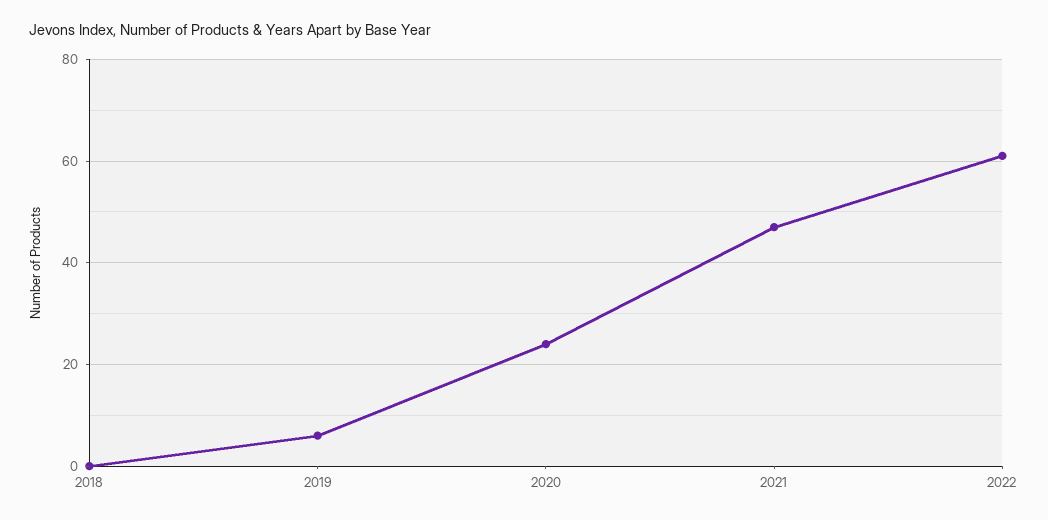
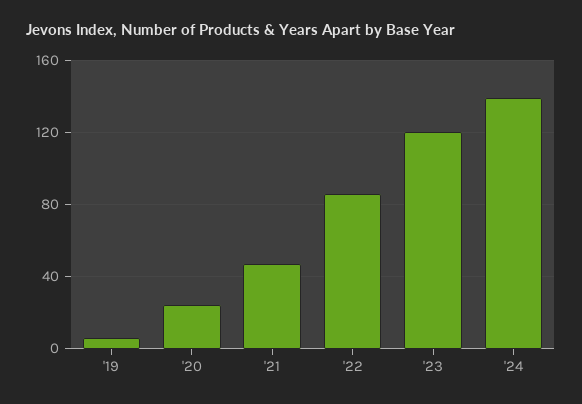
2018: 0 -> none
2022: 60 -> 85
'23: none -> 120
'24: none -> 140

